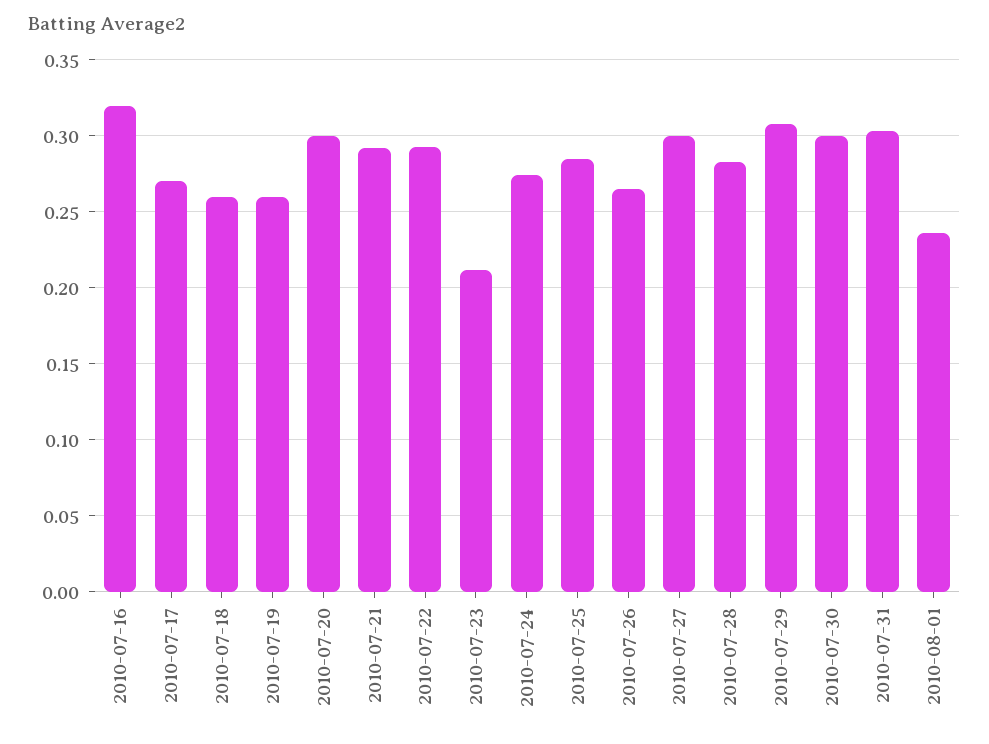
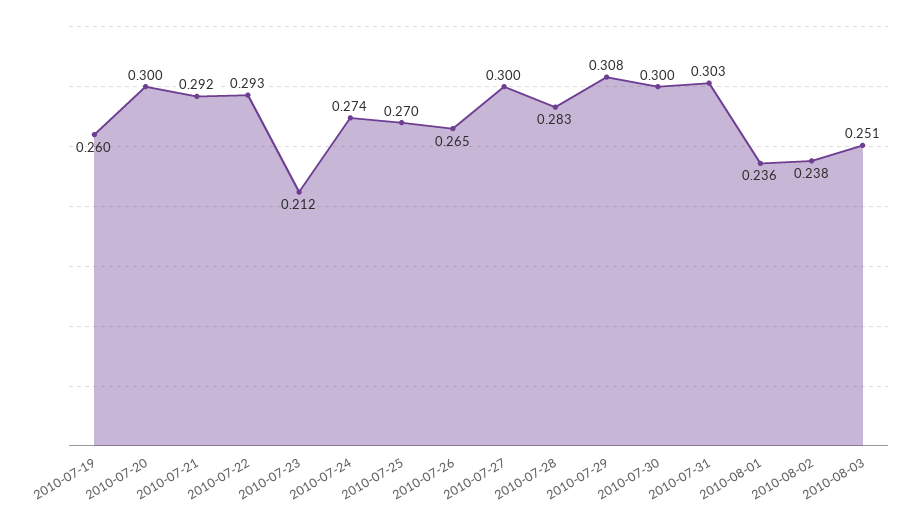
2010-07-16: 0.32 -> none
2010-07-17: 0.27 -> none
2010-07-18: 0.26 -> none
2010-07-25: 0.285 -> 0.27
2010-08-02: none -> 0.238
2010-08-03: none -> 0.251

